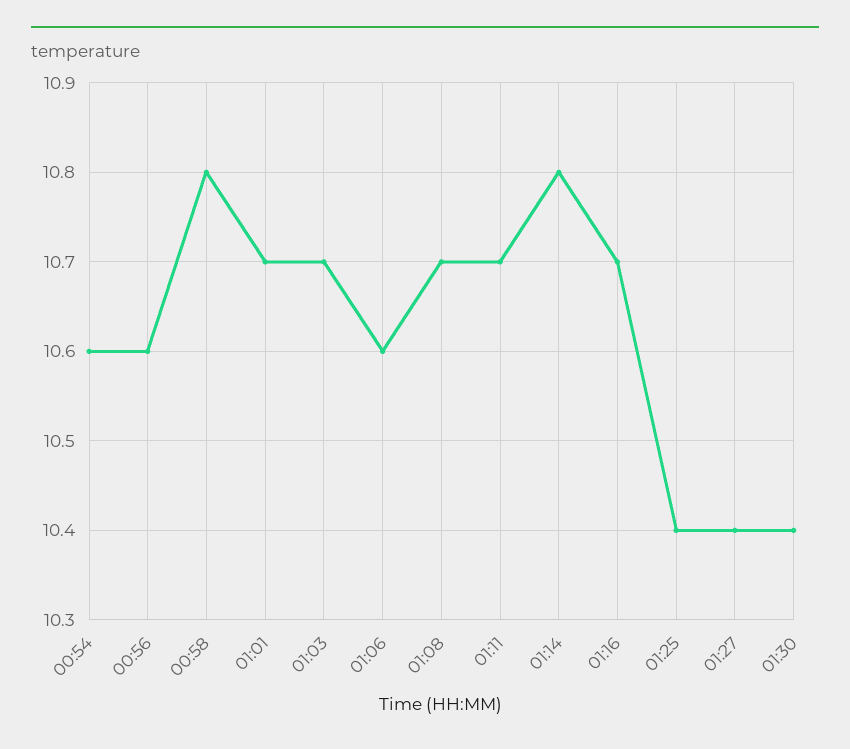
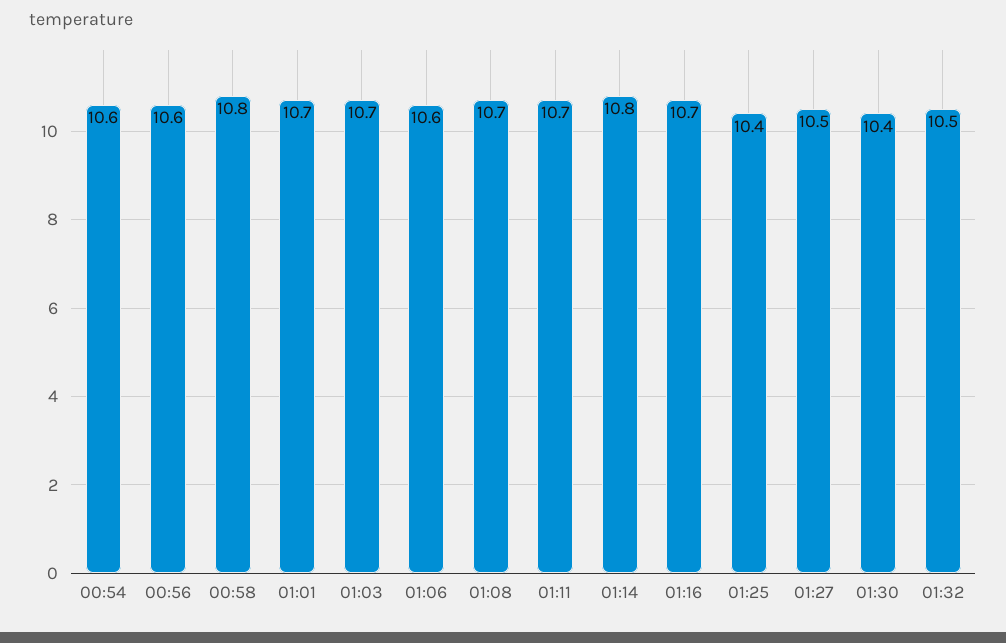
01:27: 10.4 -> 10.5
01:32: none -> 10.5

